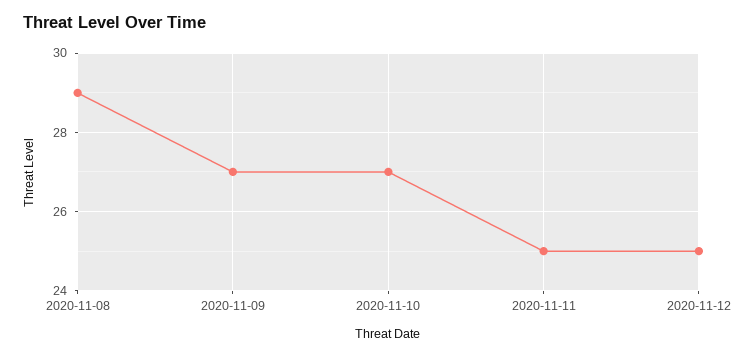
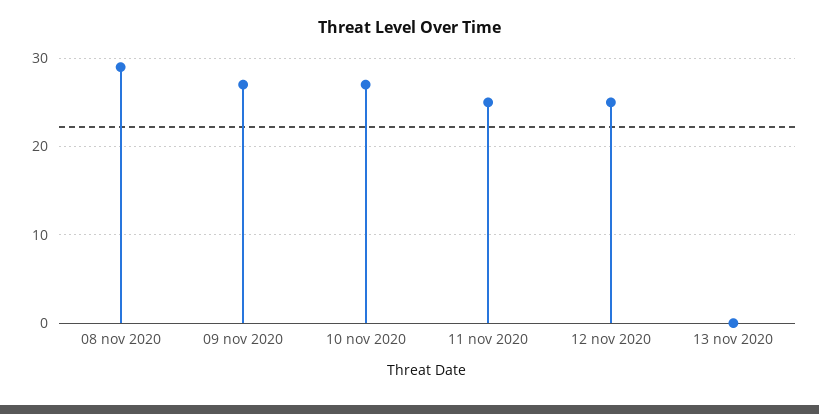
13 nov 2020: none -> 0

